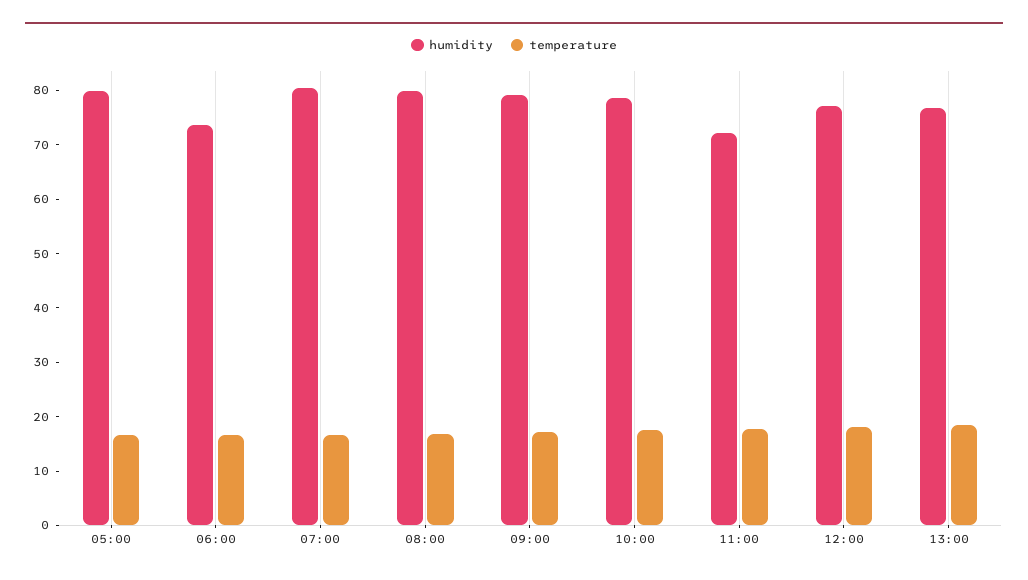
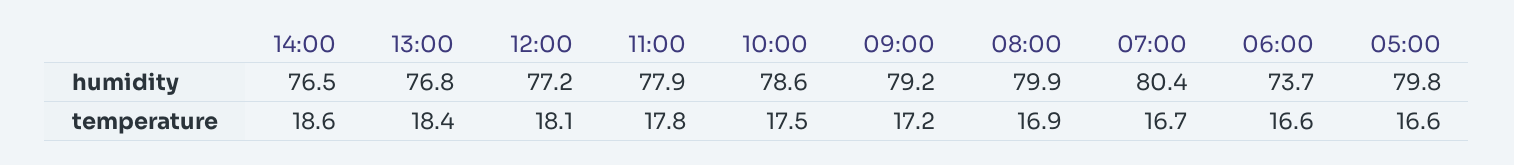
humidity, 11:00: 72 -> 77.9
humidity, 14:00: none -> 76.5
temperature, 14:00: none -> 18.6

